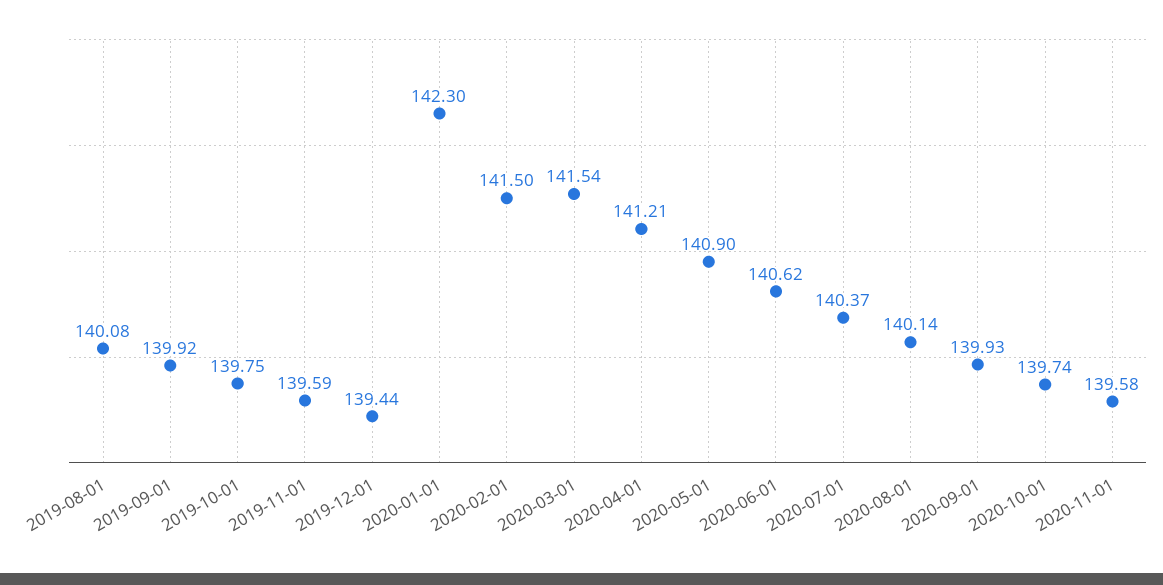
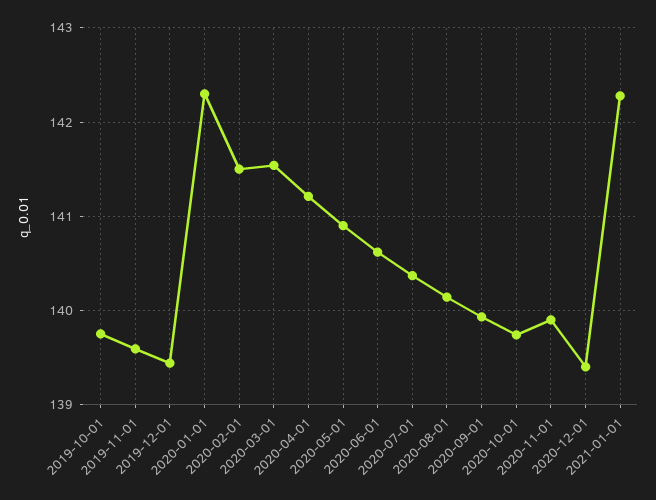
2019-08-01: 140.08 -> none
2019-09-01: 139.92 -> none
2020-11-01: 139.58 -> 139.9
2020-12-01: none -> 139.4
2021-01-01: none -> 142.3

